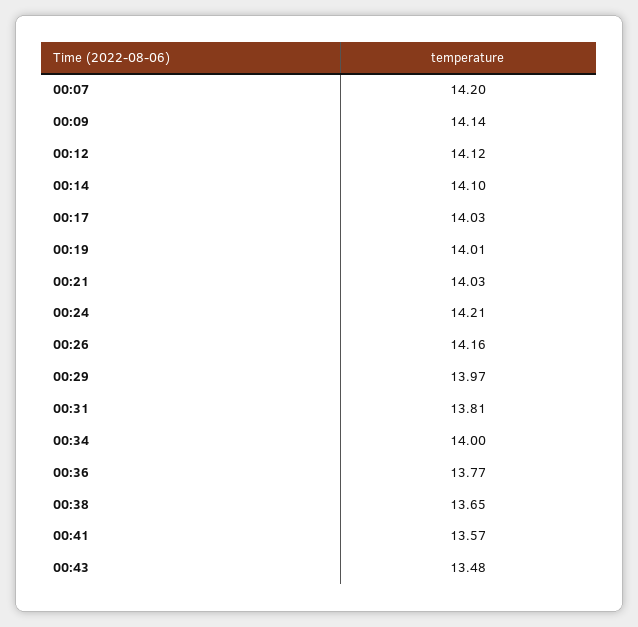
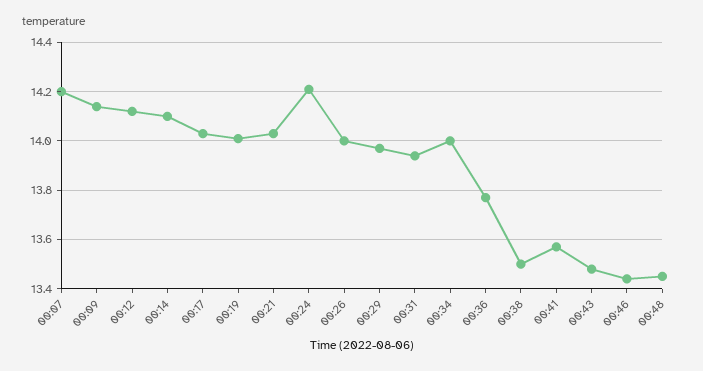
00:26: 14.16 -> 14
00:31: 13.81 -> 13.95
00:38: 13.65 -> 13.5
00:46: none -> 13.45
00:48: none -> 13.45

